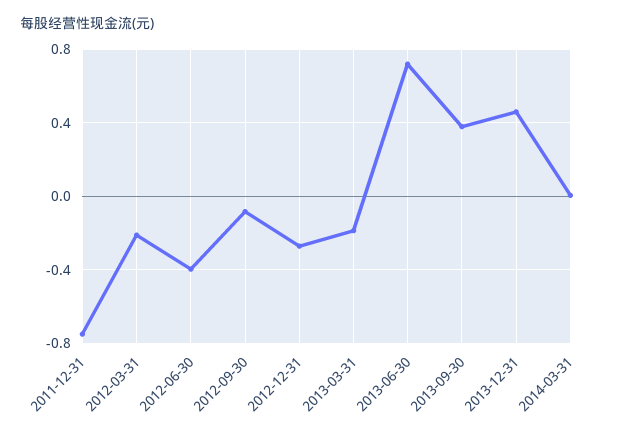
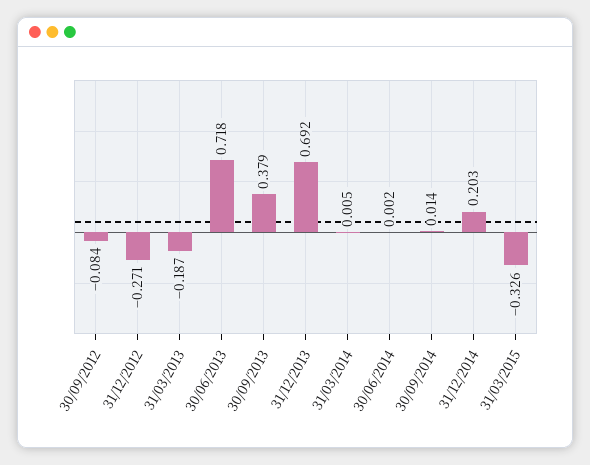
2011-12-31: -0.75 -> none
2012-03-31: -0.2 -> none
2012-06-30: -0.4 -> none
2013-12-31: 0.45 -> 0.692
30/06/2014: none -> 0.002
30/09/2014: none -> 0.014
31/12/2014: none -> 0.203
31/03/2015: none -> -0.326

